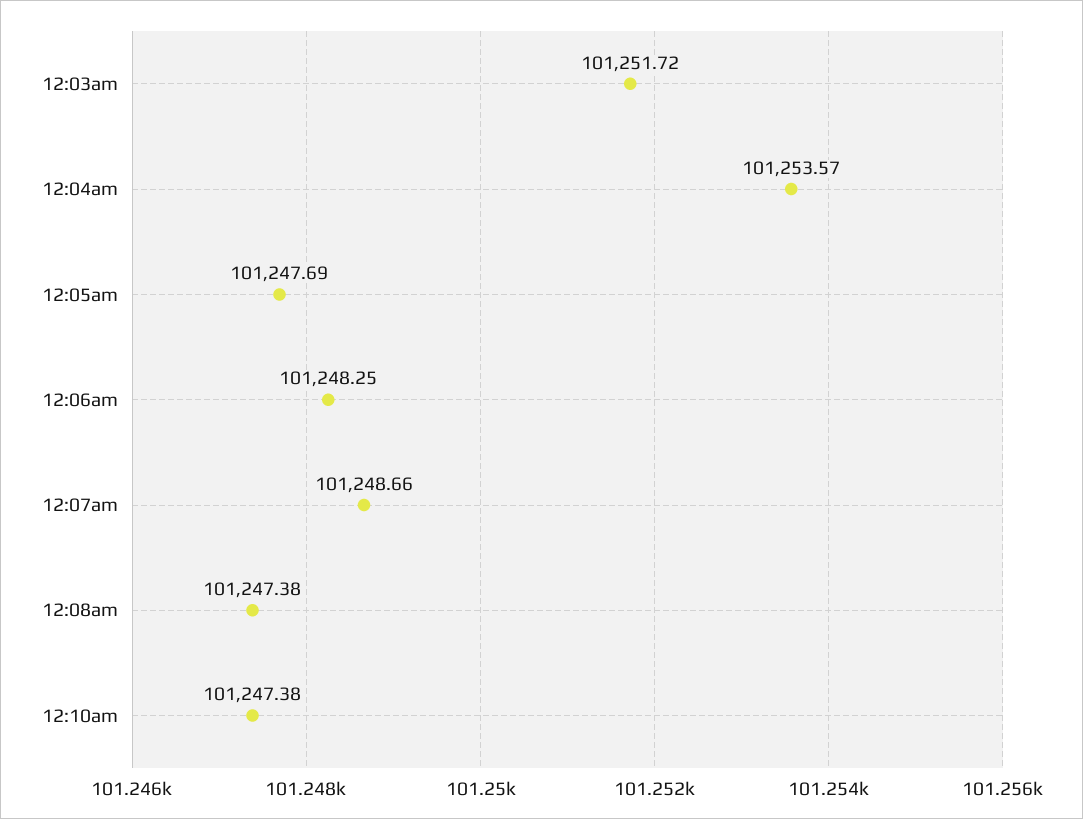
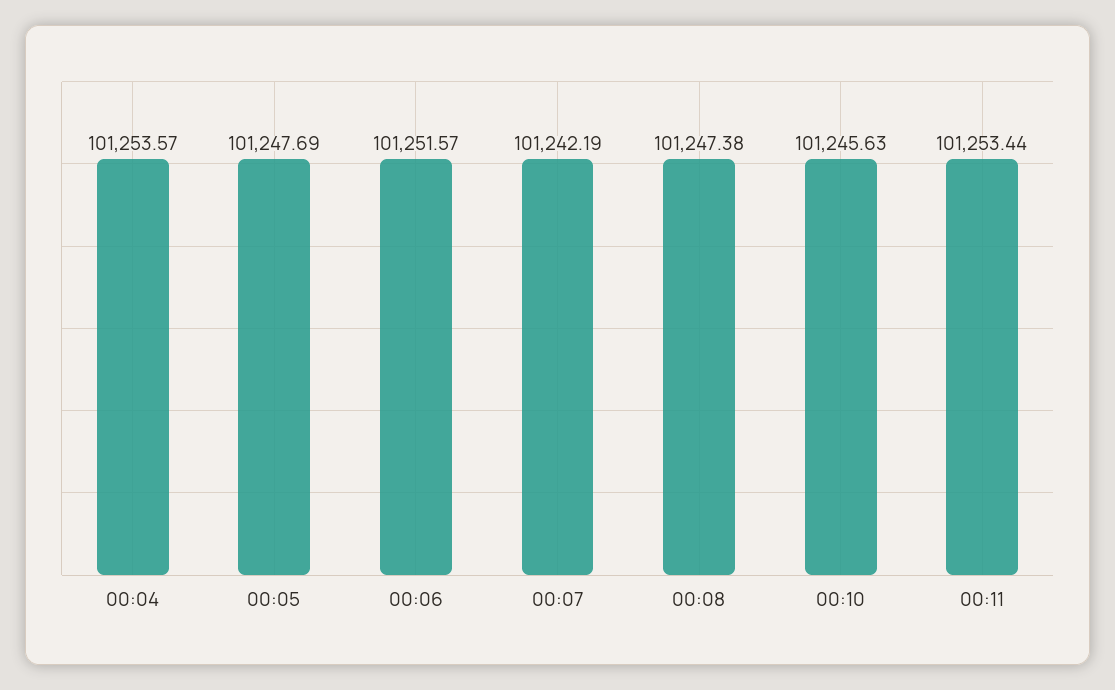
12:03am: 101251.72 -> none
12:06am: 101248.25 -> 101251.57
12:07am: 101248.66 -> 101242.19
12:10am: 101247.38 -> 101245.63
00:11: none -> 101253.44

